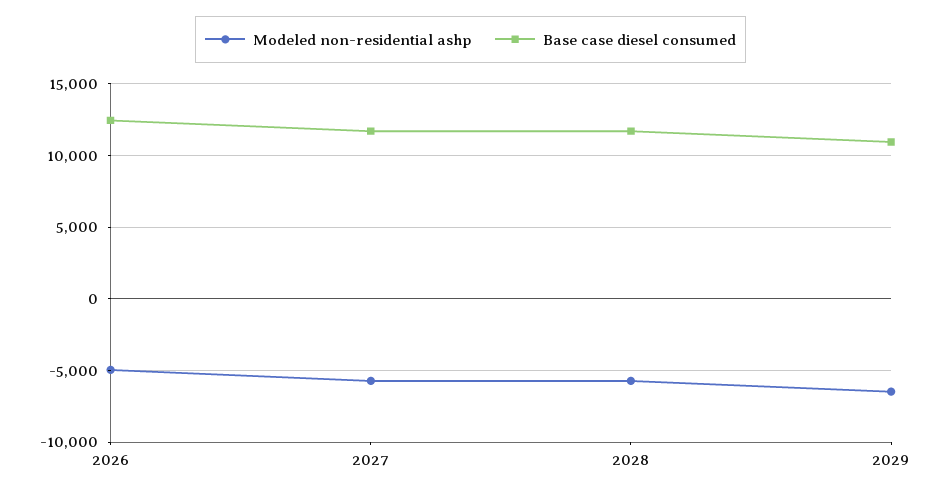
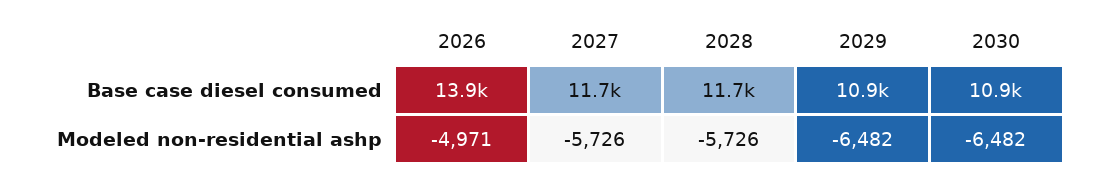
Base case diesel consumed, 2026: 12500 -> 13900
Base case diesel consumed, 2030: none -> 10900
Modeled non-residential ashp, 2030: none -> -6482

